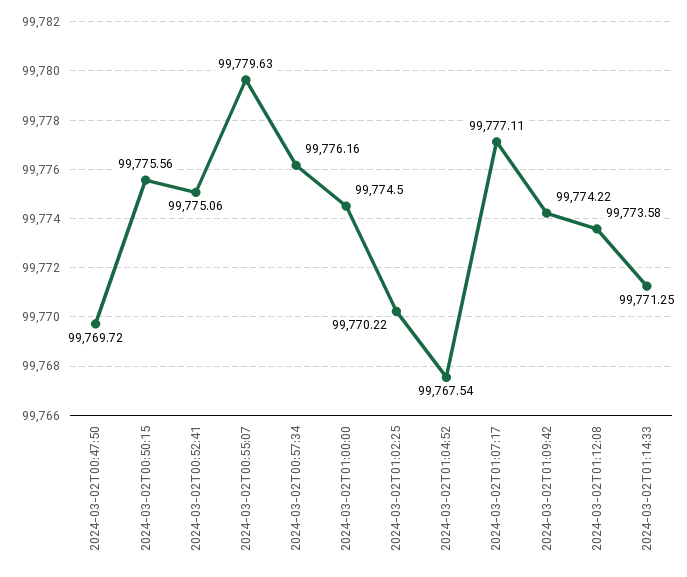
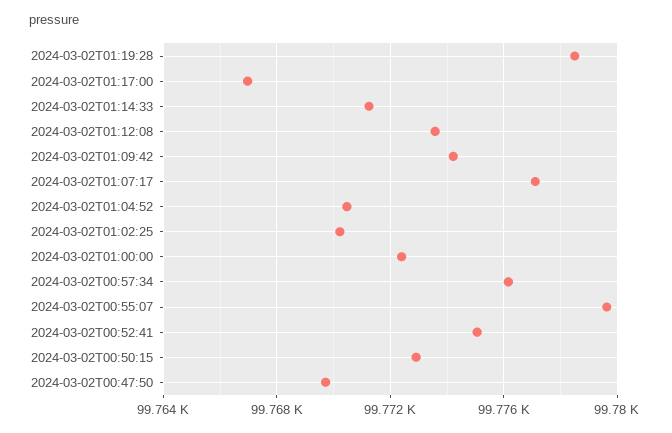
2024-03-02T00:50:15: 99775.56 -> 99773
2024-03-02T01:00:00: 99774.5 -> 99772.5
2024-03-02T01:04:52: 99767.54 -> 99770.5
2024-03-02T01:19:28: none -> 99778.5
2024-03-02T01:17:00: none -> 99767

